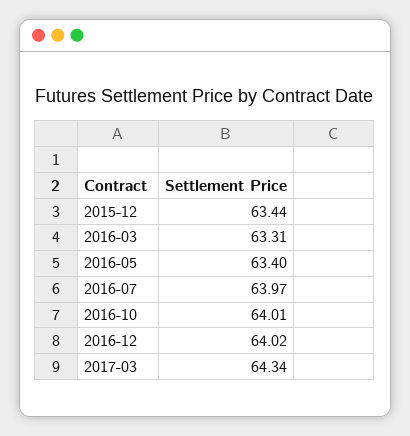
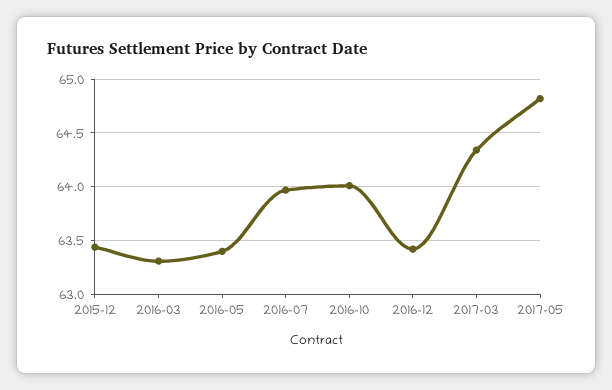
2016-12: 64.02 -> 63.4
2017-05: none -> 64.8

